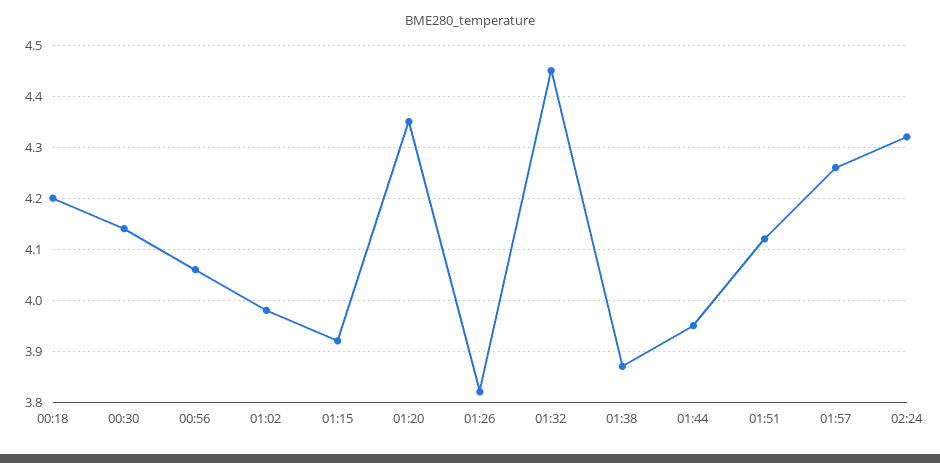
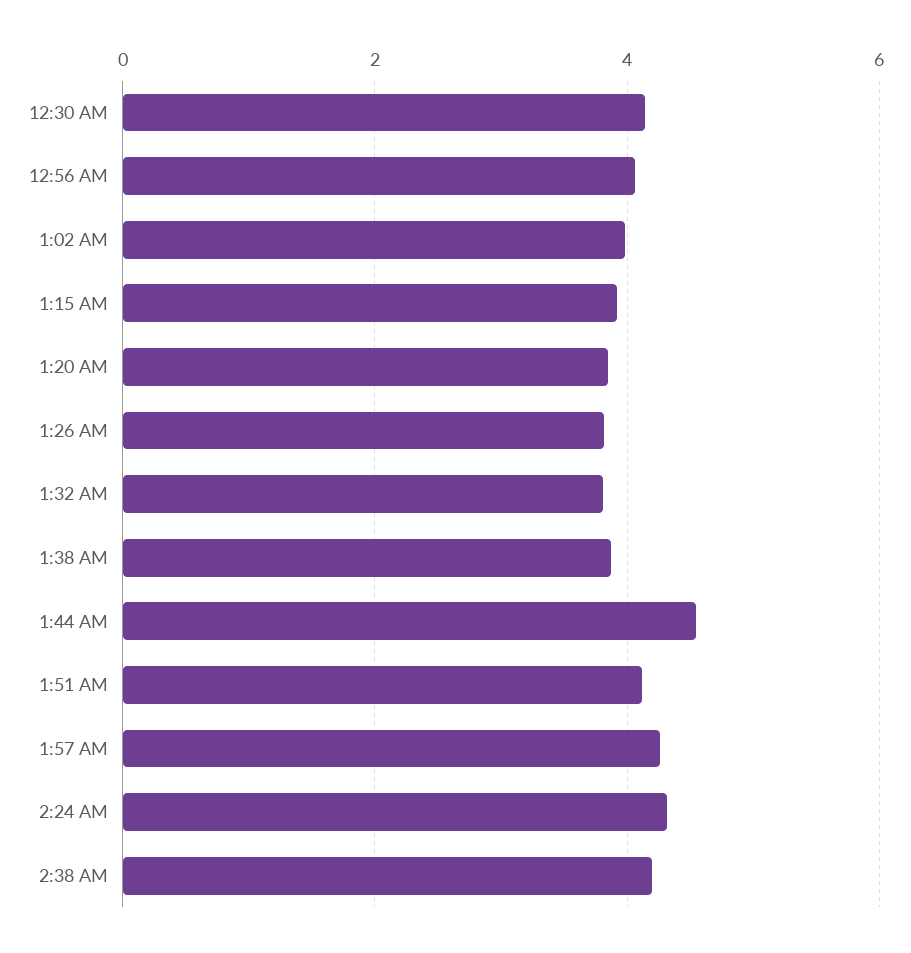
00:18: 4.2 -> none
01:20: 4.35 -> 3.8
01:32: 4.45 -> 3.8
01:44: 3.95 -> 4.6
2:38 AM: none -> 4.2

